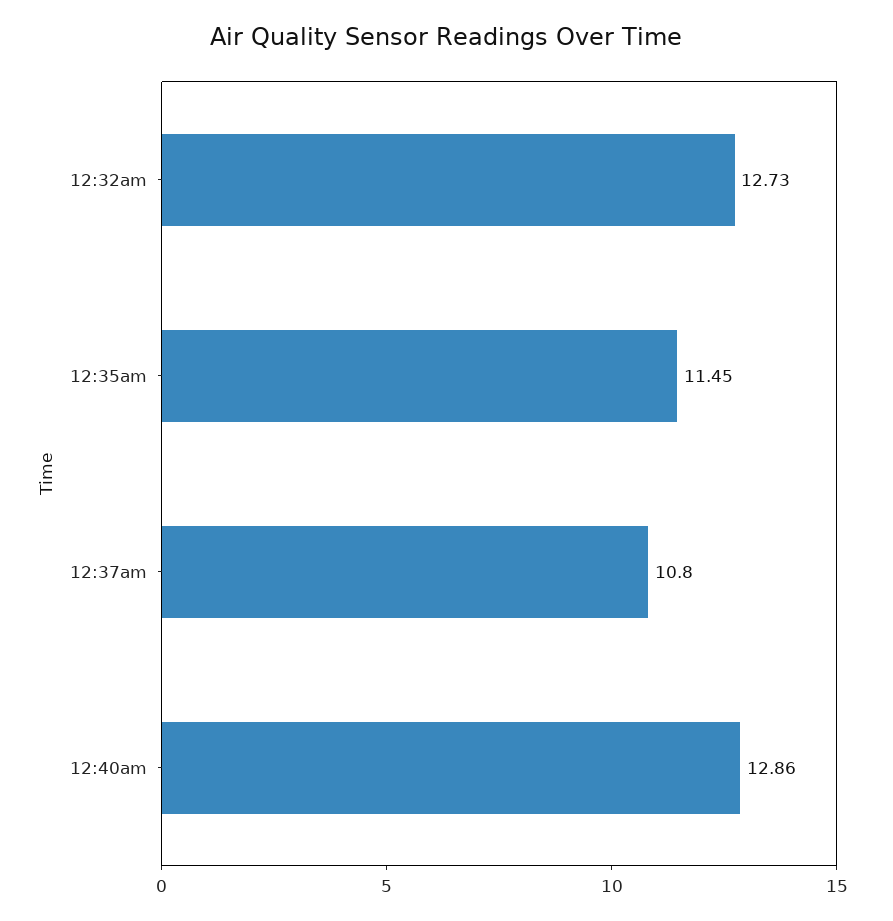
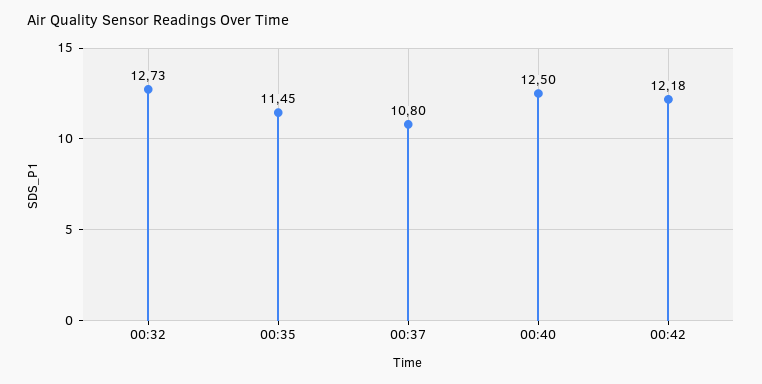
12:40am: 12.86 -> 12.5
00:42: none -> 12.18

